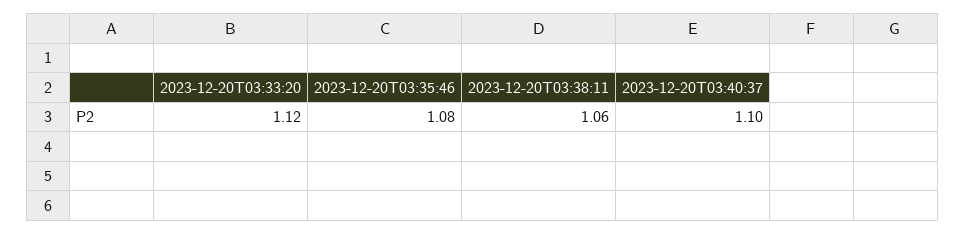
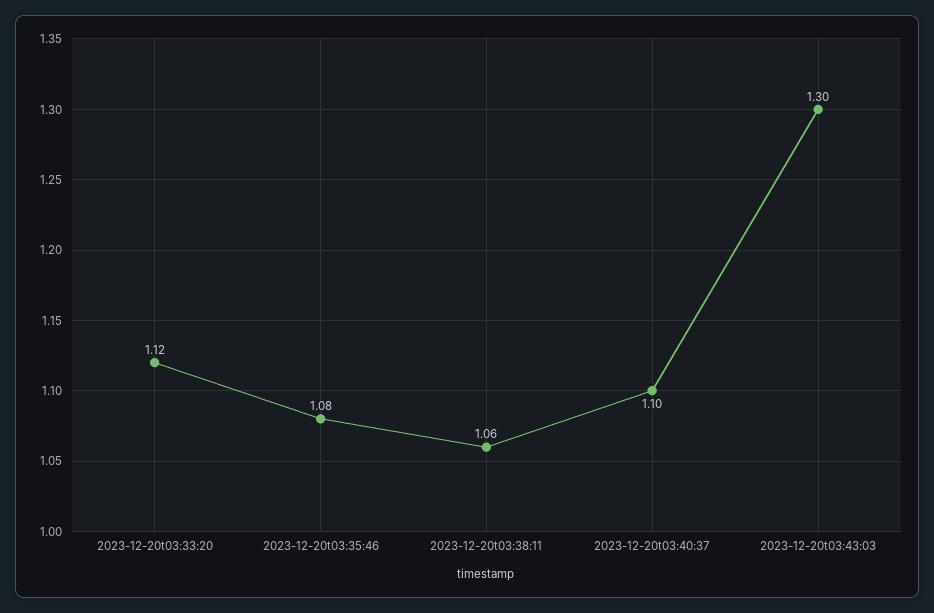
2023-12-20t03:43:03: none -> 1.3

